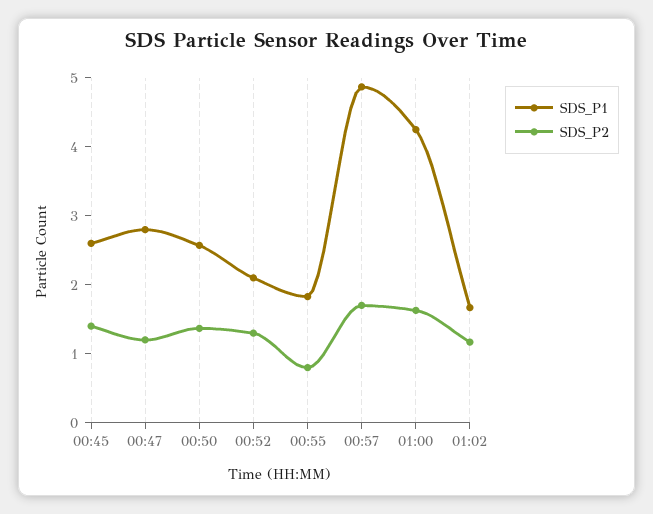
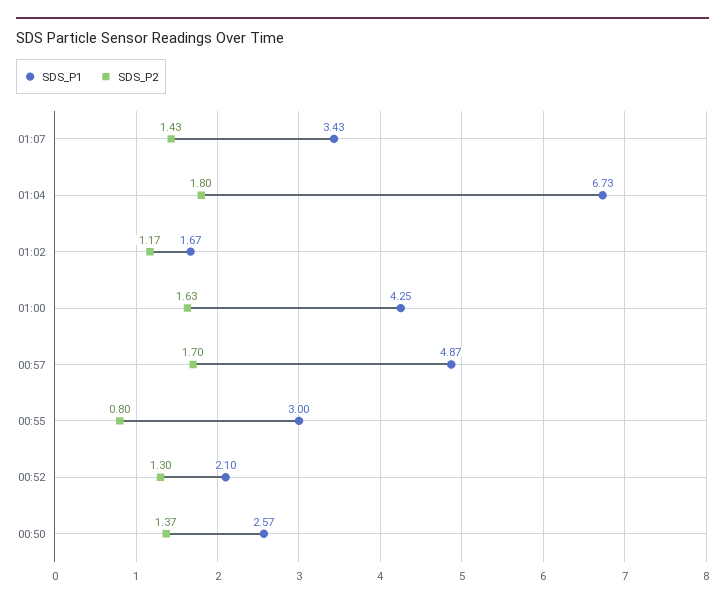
SDS_P1, 00:45: 2.6 -> none
SDS_P2, 00:45: 1.4 -> none
SDS_P1, 00:47: 2.8 -> none
SDS_P2, 00:47: 1.2 -> none
SDS_P1, 00:55: 1.8 -> 3
SDS_P1, 01:07: none -> 3.43
SDS_P2, 01:07: none -> 1.43
SDS_P1, 01:04: none -> 6.73
SDS_P2, 01:04: none -> 1.8

